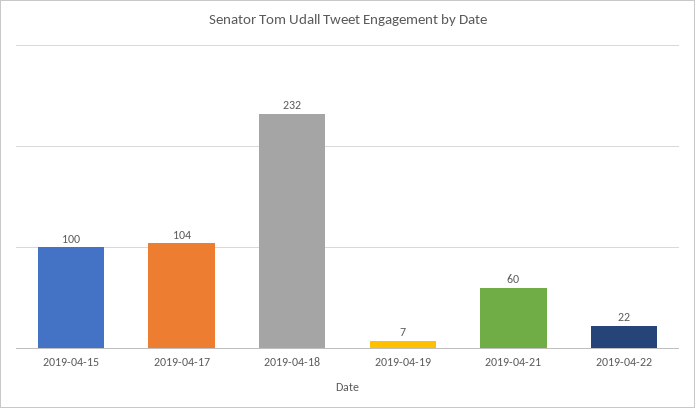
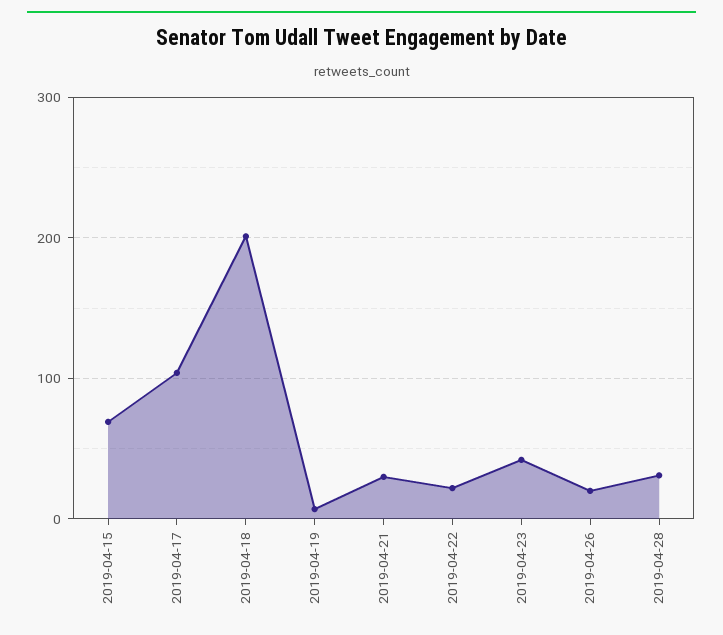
2019-04-15: 100 -> 70
2019-04-18: 232 -> 200
2019-04-21: 60 -> 30
2019-04-23: none -> 40
2019-04-26: none -> 20
2019-04-28: none -> 30

